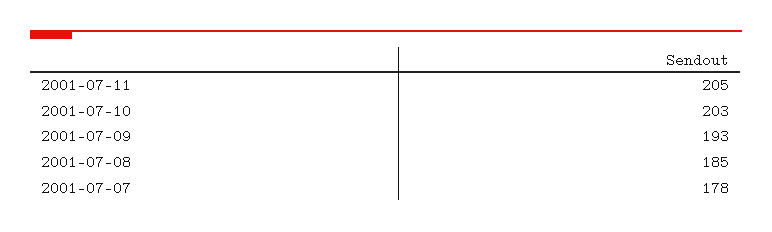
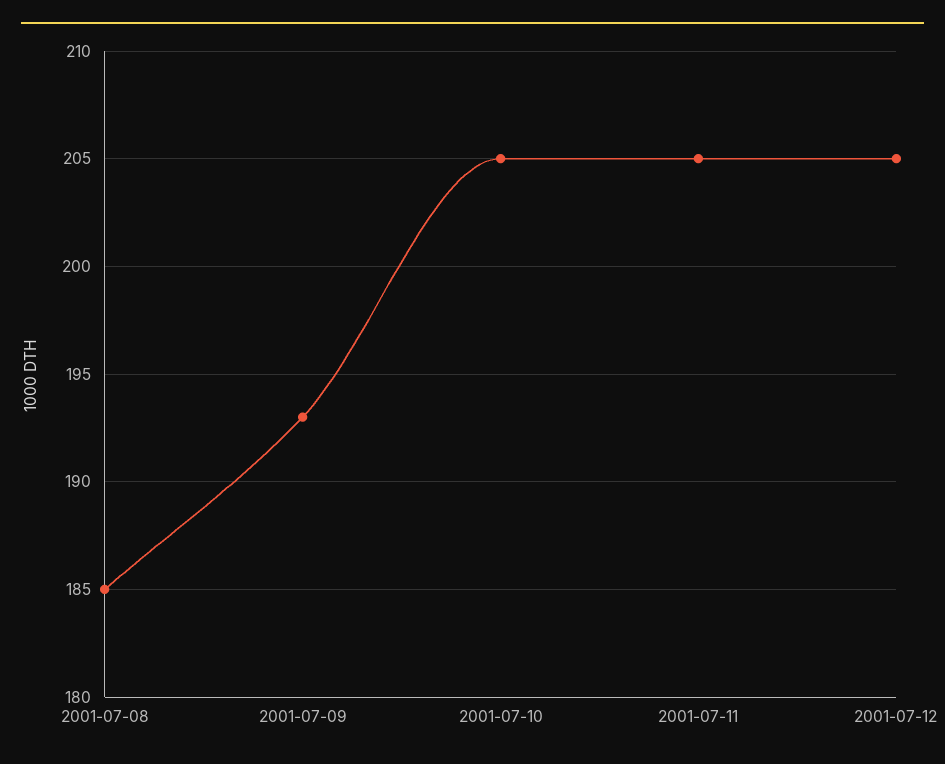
2001-07-10: 203 -> 205
2001-07-07: 178 -> none
2001-07-12: none -> 205

